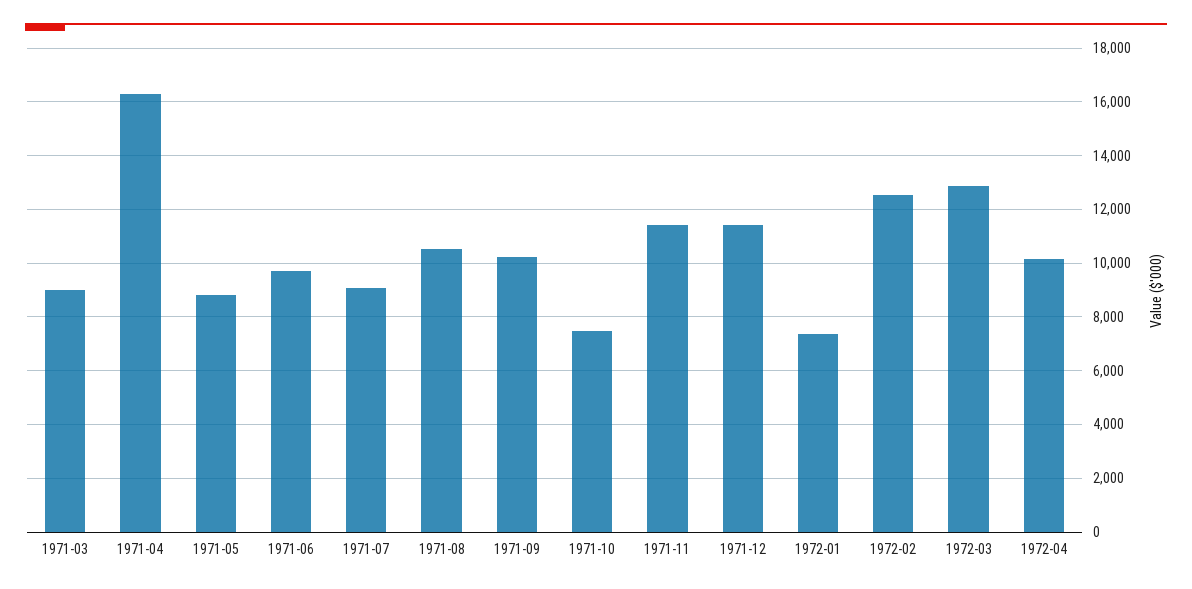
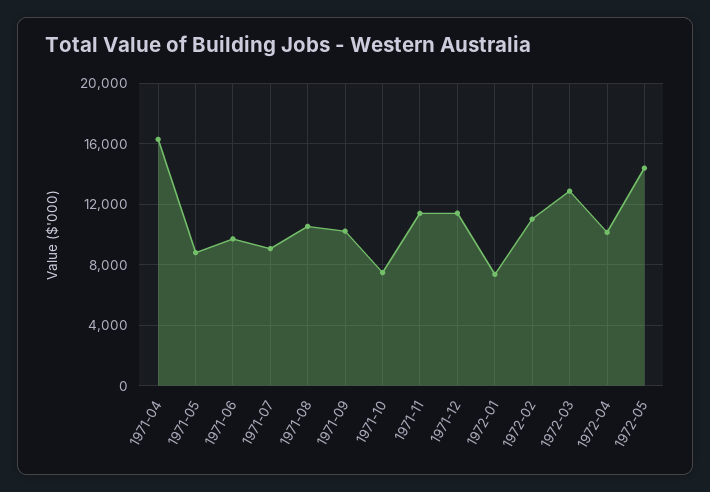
1971-03: 9000 -> none
1972-02: 12500 -> 11000
1972-05: none -> 14500

